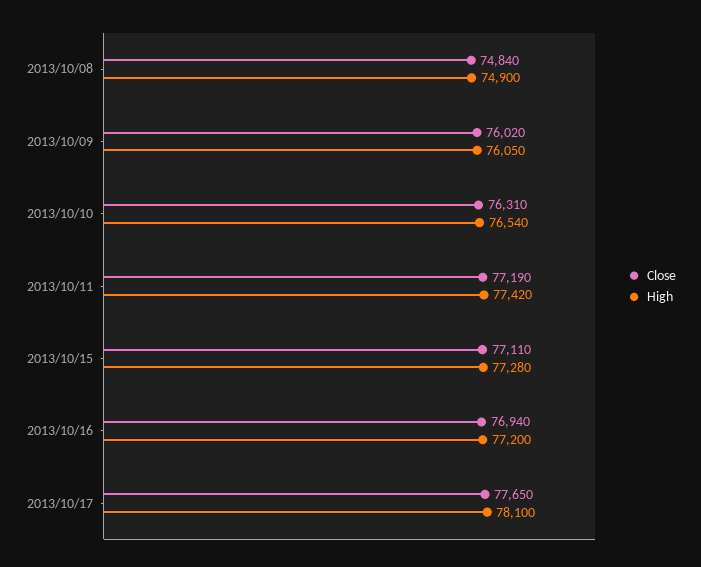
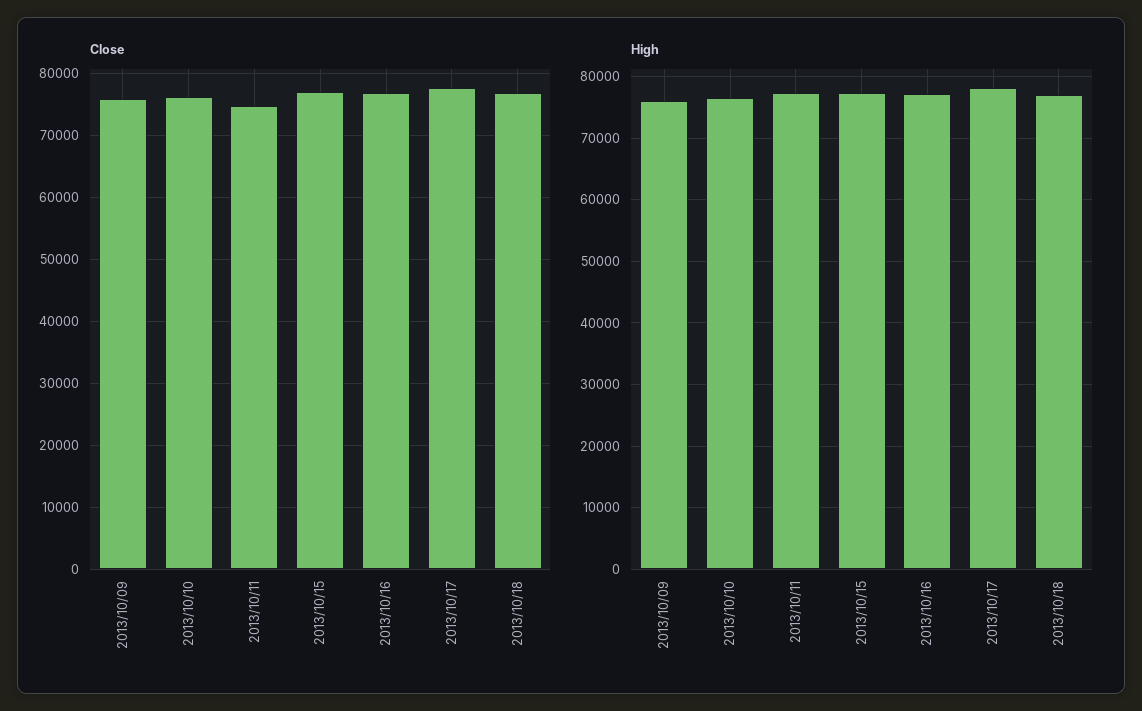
Close, 2013/10/08: 74840 -> none
High, 2013/10/08: 74900 -> none
Close, 2013/10/11: 77190 -> 75000
Close, 2013/10/18: none -> 77000
High, 2013/10/18: none -> 77000

